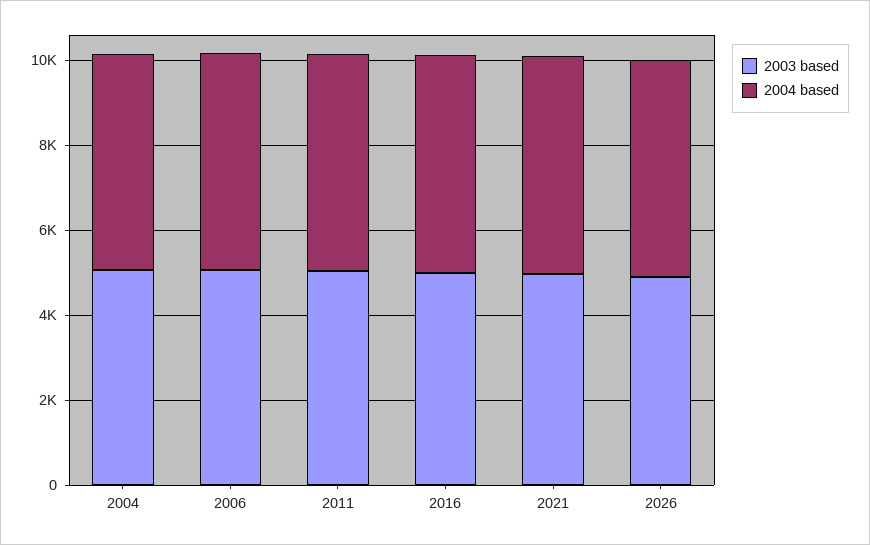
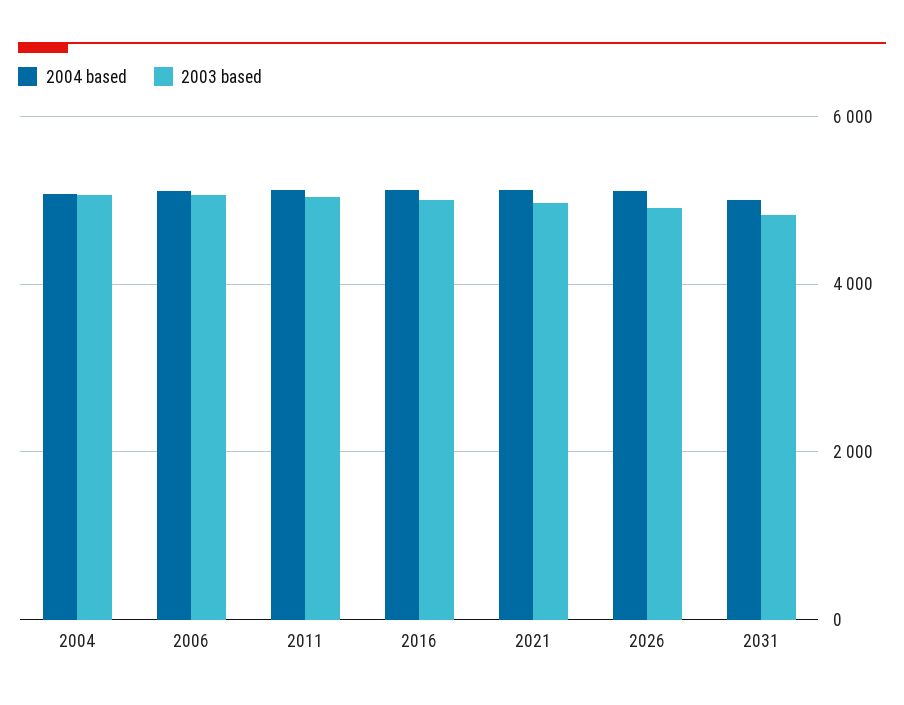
2004 based, 2031: none -> 5000
2003 based, 2031: none -> 4800

